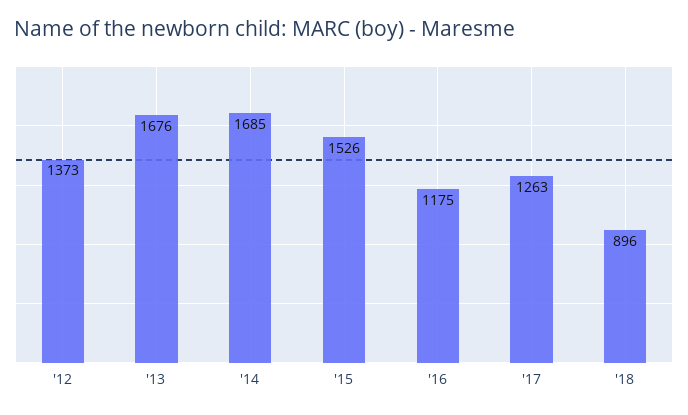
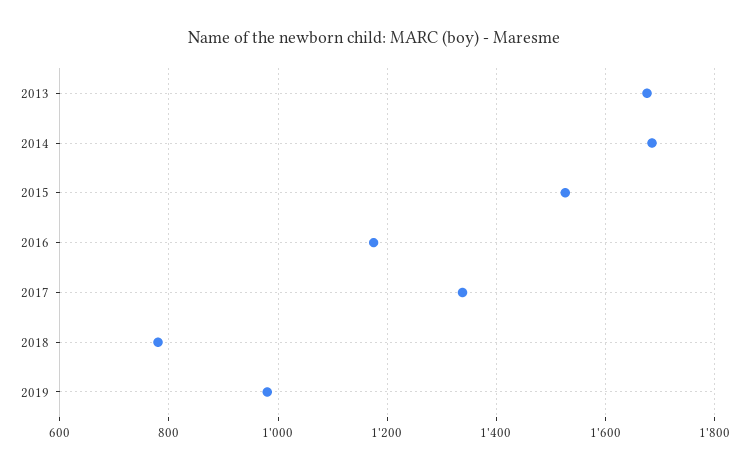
'12: 1373 -> none
'17: 1263 -> 1340
'18: 896 -> 780
2019: none -> 980

